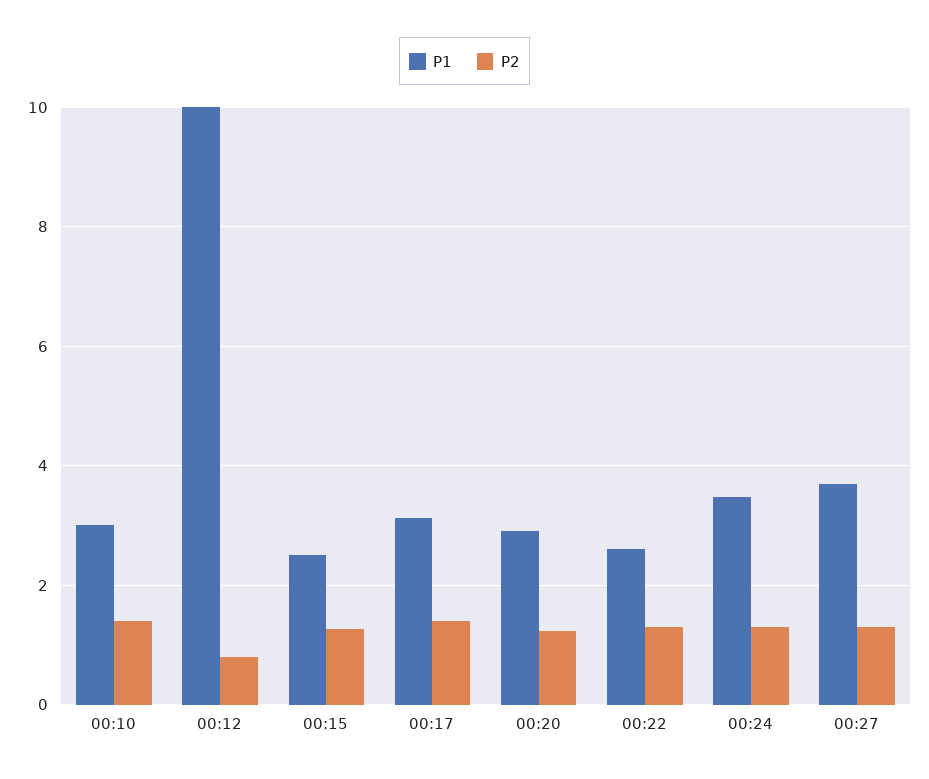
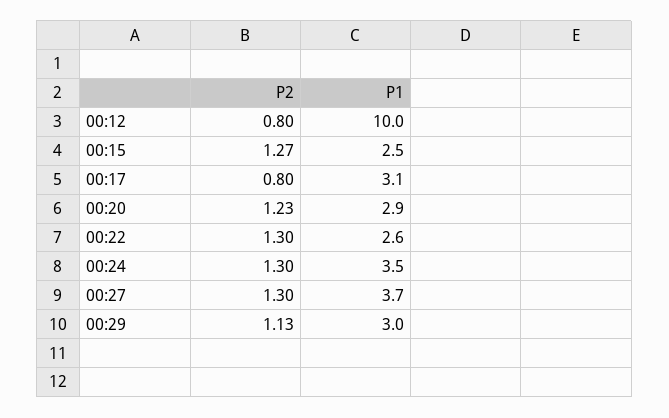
P1, 00:10: 3 -> none
P2, 00:10: 1.4 -> none
P2, 00:17: 1.4 -> 0.8
P2, 00:29: none -> 1.13
P1, 00:29: none -> 3

